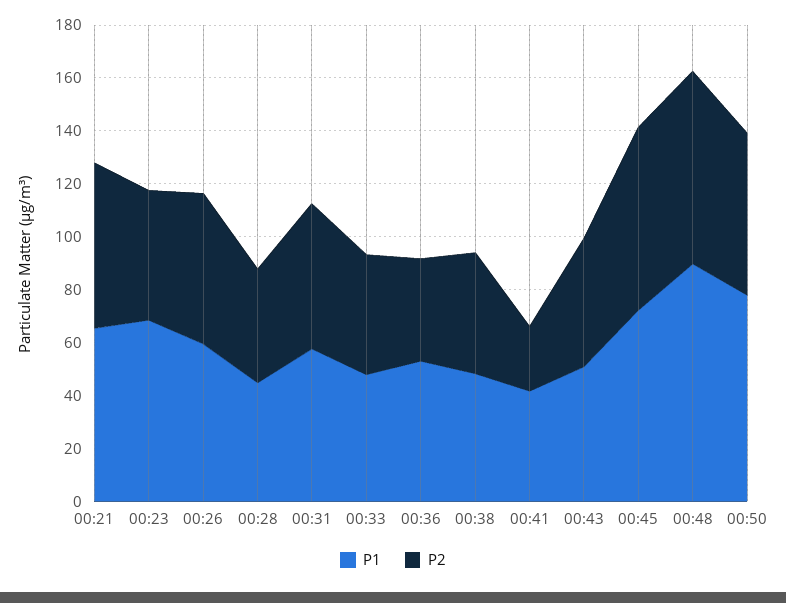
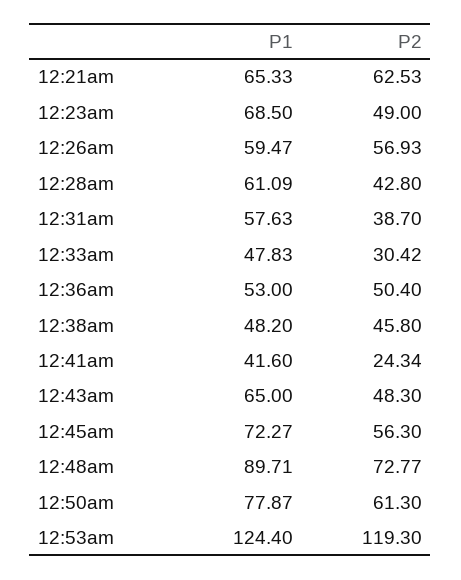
P1, 00:28: 45 -> 61.09
P2, 00:31: 55 -> 38.7
P2, 00:33: 45 -> 30.42
P2, 00:36: 40 -> 50.4
P1, 00:43: 50 -> 65
P2, 00:45: 70 -> 56.3
P1, 12:53am: none -> 124.4
P2, 12:53am: none -> 119.3

